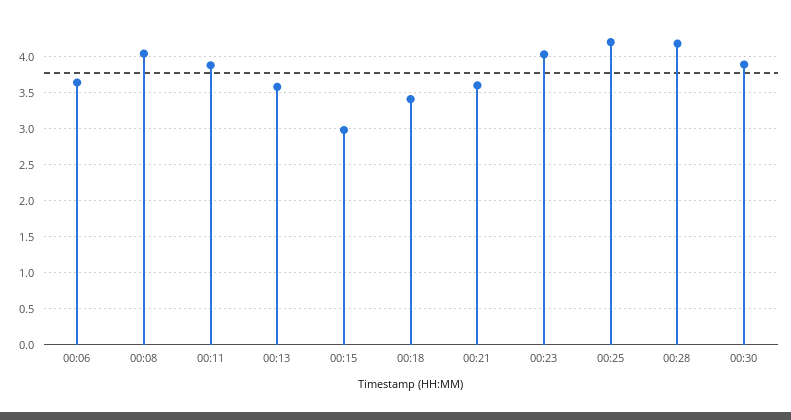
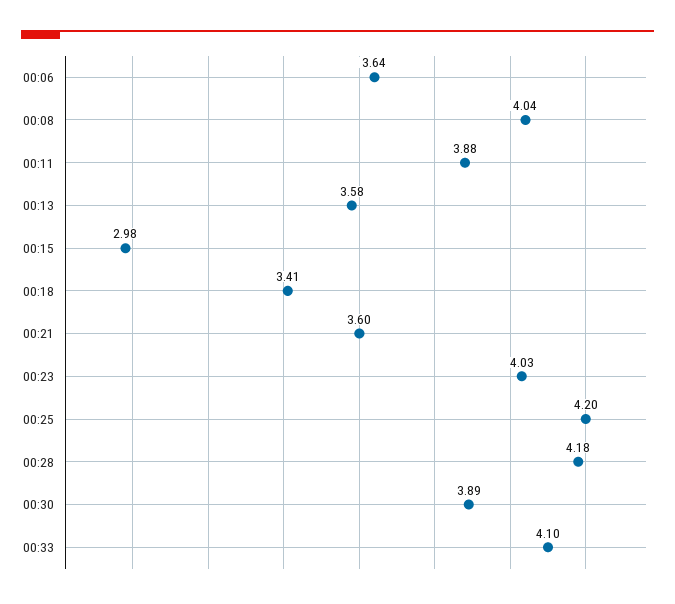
00:33: none -> 4.1

